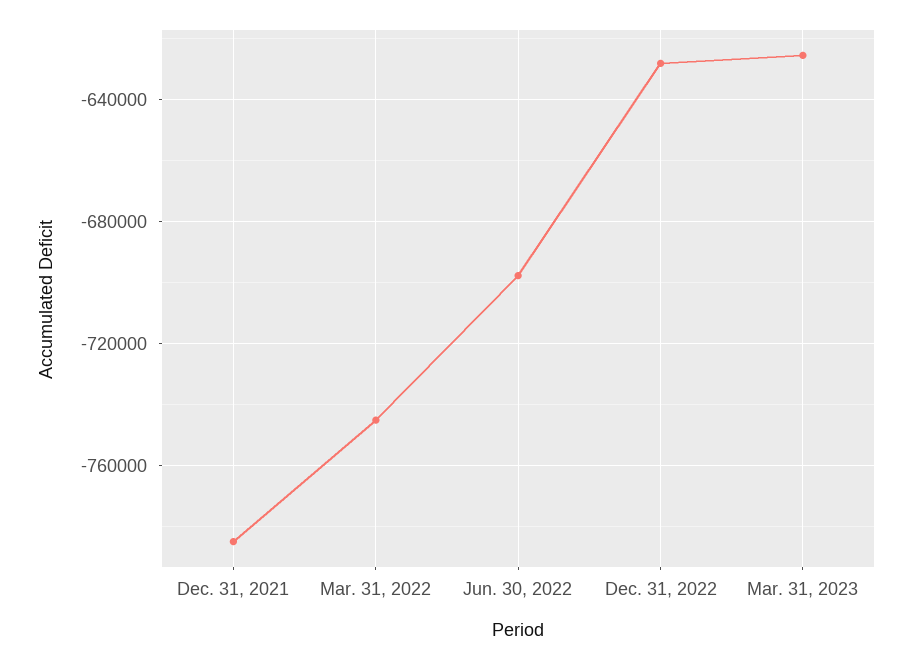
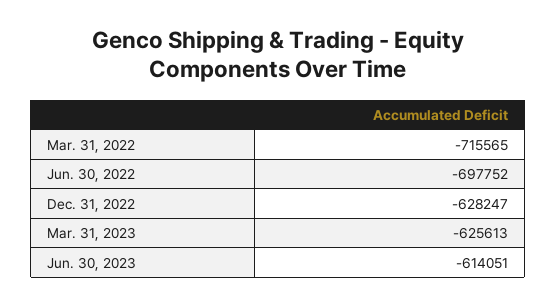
Dec. 31, 2021: -785000 -> none
Mar. 31, 2022: -745000 -> -715565
Jun. 30, 2023: none -> -614051

